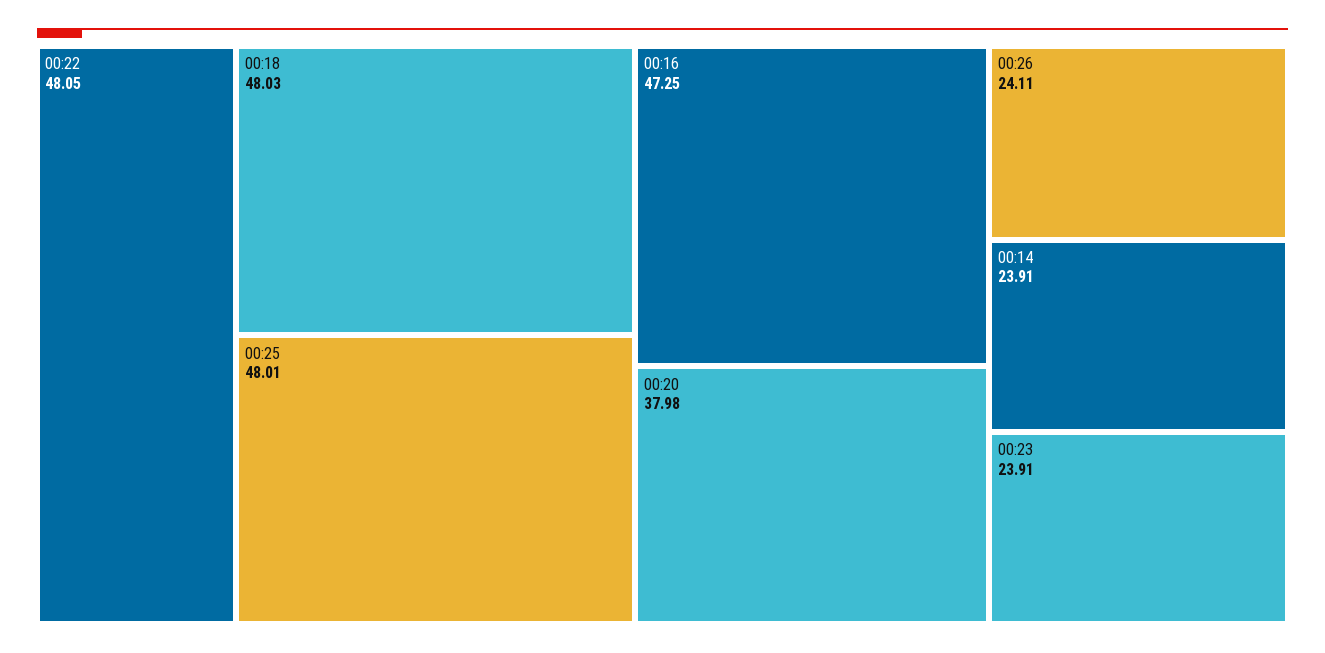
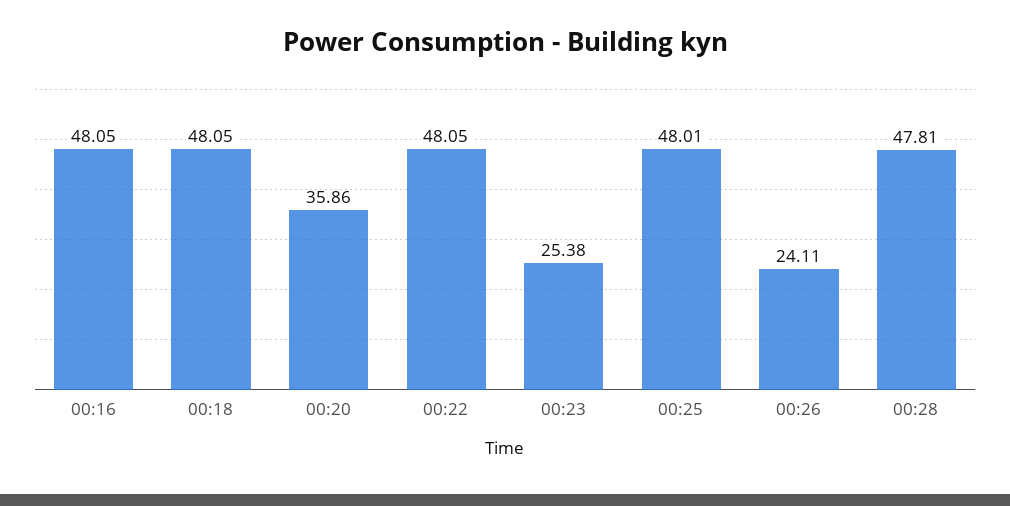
00:18: 48.03 -> 48.05
00:16: 47.25 -> 48.05
00:20: 37.98 -> 35.86
00:14: 23.91 -> none
00:23: 23.91 -> 25.38
00:28: none -> 47.81

